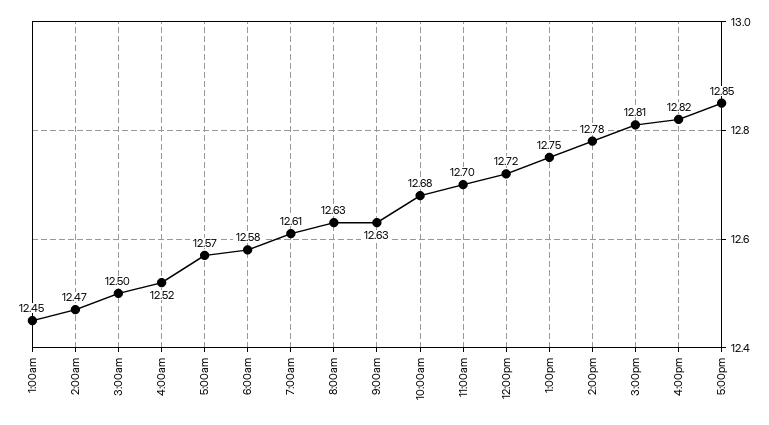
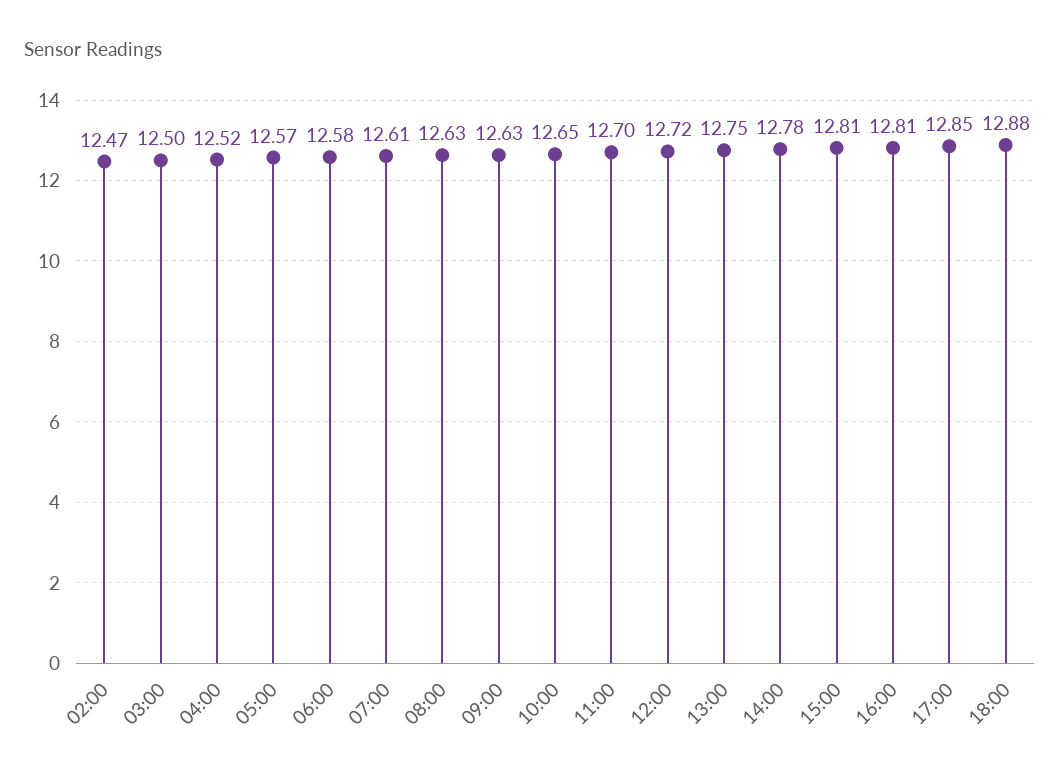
1:00am: 12.45 -> none
10:00am: 12.68 -> 12.65
4:00pm: 12.82 -> 12.81
18:00: none -> 12.88

